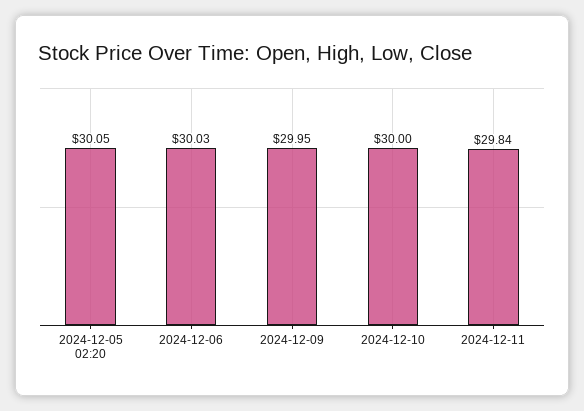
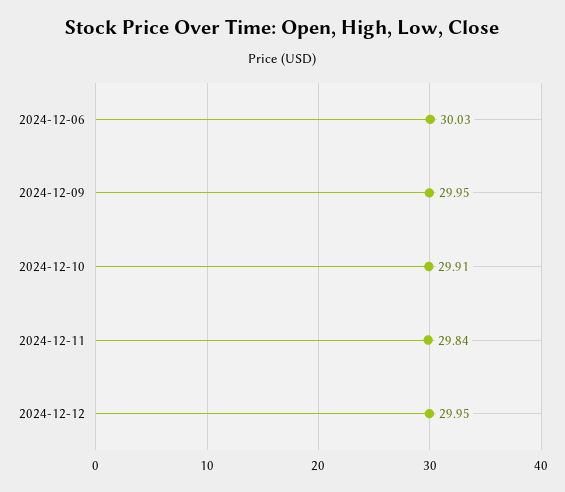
2024-12-05 02:20: 30.05 -> none
2024-12-10: 30 -> 29.91
2024-12-12: none -> 29.95

